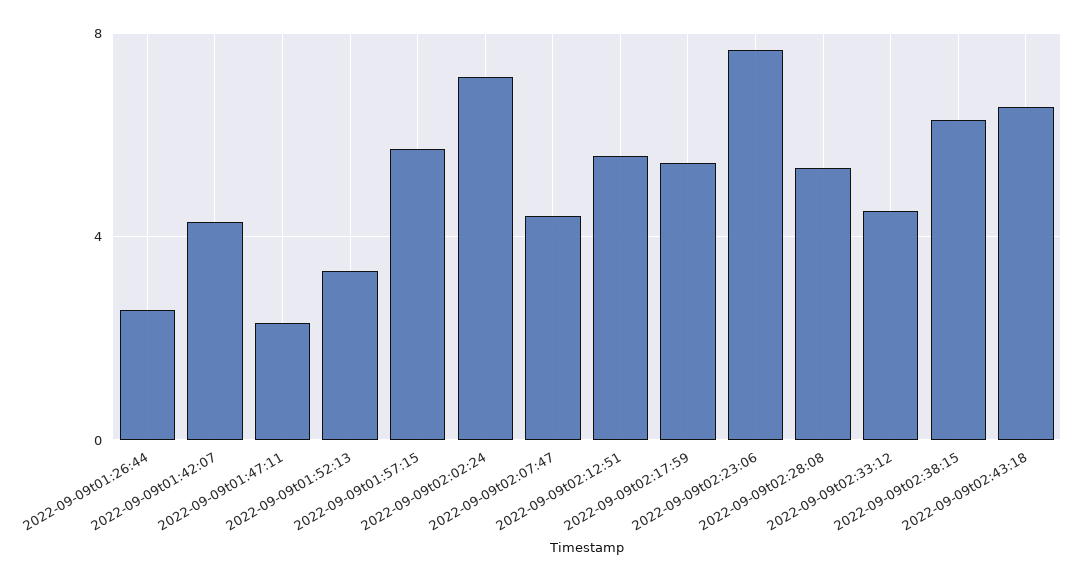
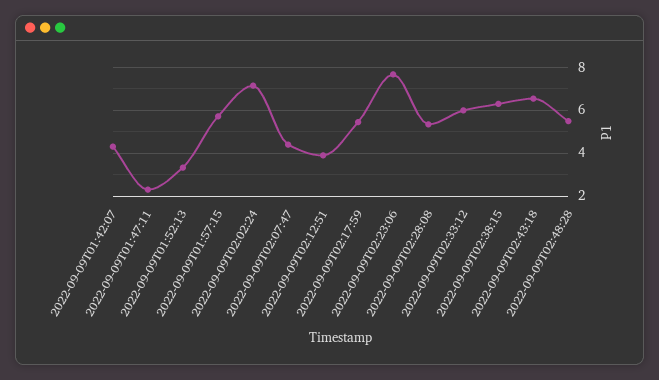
2022-09-09t01:26:44: 2.5 -> none
2022-09-09t02:12:51: 5.5 -> 4
2022-09-09t02:33:12: 4.5 -> 6
2022-09-09T02:48:28: none -> 5.5

